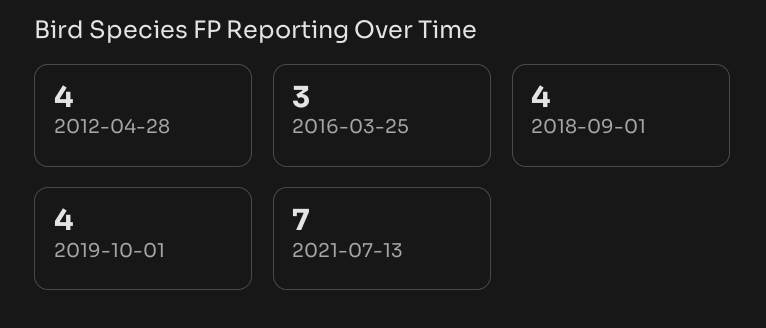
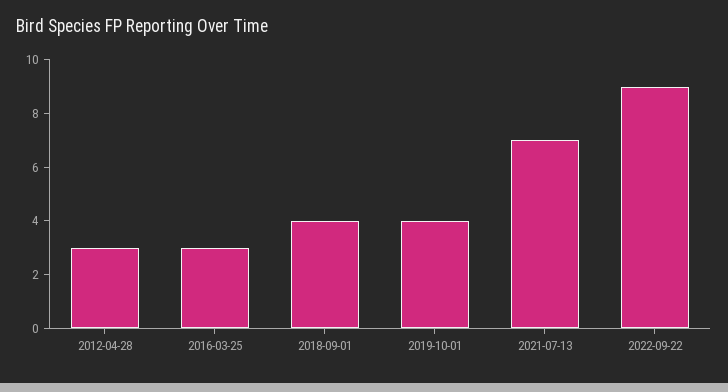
2012-04-28: 4 -> 3
2022-09-22: none -> 9

